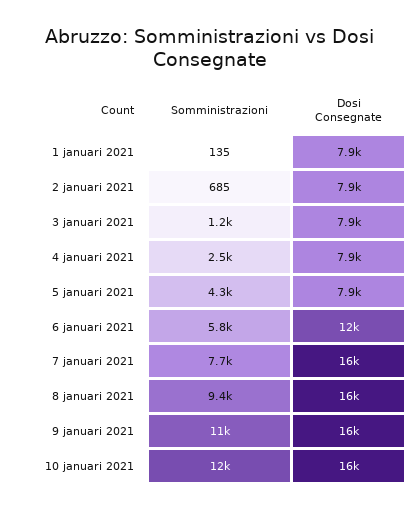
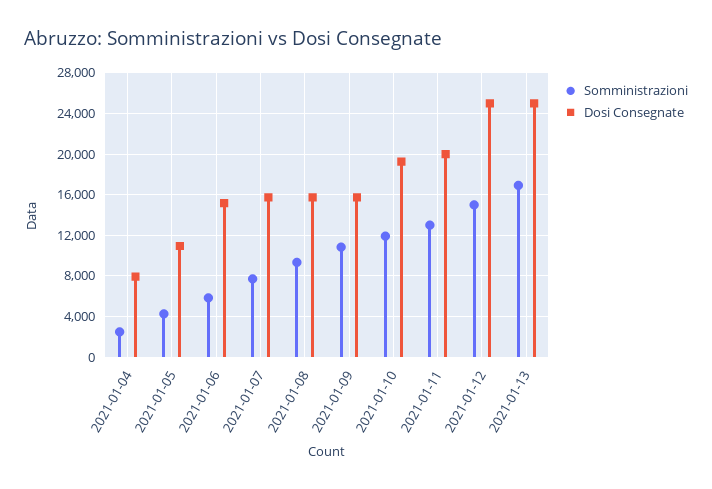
Somministrazioni, 1 januari 2021: 135 -> none
Dosi Consegnate, 1 januari 2021: 7900 -> none
Somministrazioni, 2 januari 2021: 685 -> none
Dosi Consegnate, 2 januari 2021: 7900 -> none
Somministrazioni, 3 januari 2021: 1200 -> none
Dosi Consegnate, 3 januari 2021: 7900 -> none
Dosi Consegnate, 5 januari 2021: 7900 -> 11000
Dosi Consegnate, 6 januari 2021: 12000 -> 15000
Dosi Consegnate, 10 januari 2021: 16000 -> 19000
Somministrazioni, 2021-01-11: none -> 13000
Dosi Consegnate, 2021-01-11: none -> 20000
Somministrazioni, 2021-01-12: none -> 15000
Dosi Consegnate, 2021-01-12: none -> 25000
Somministrazioni, 2021-01-13: none -> 17000
Dosi Consegnate, 2021-01-13: none -> 25000

